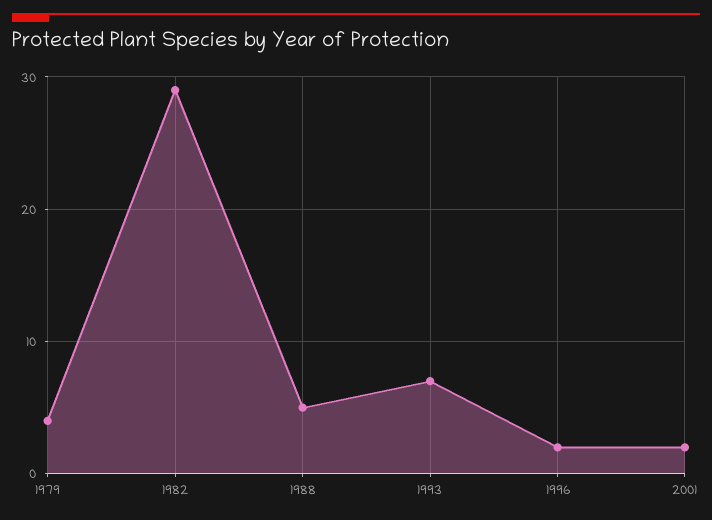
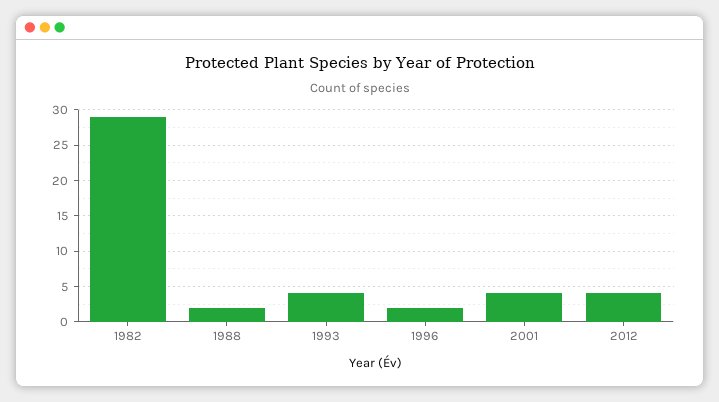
1979: 4 -> none
1988: 5 -> 2
1993: 7 -> 4
2001: 2 -> 4
2012: none -> 4

